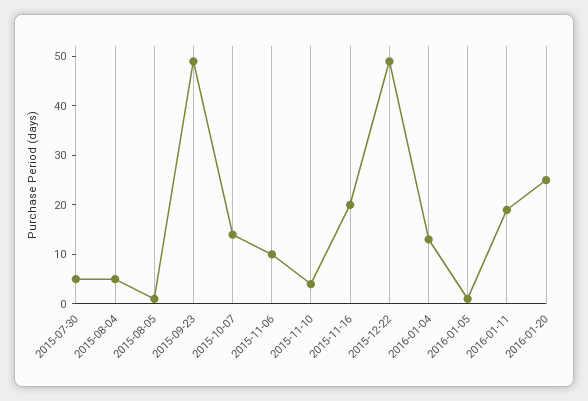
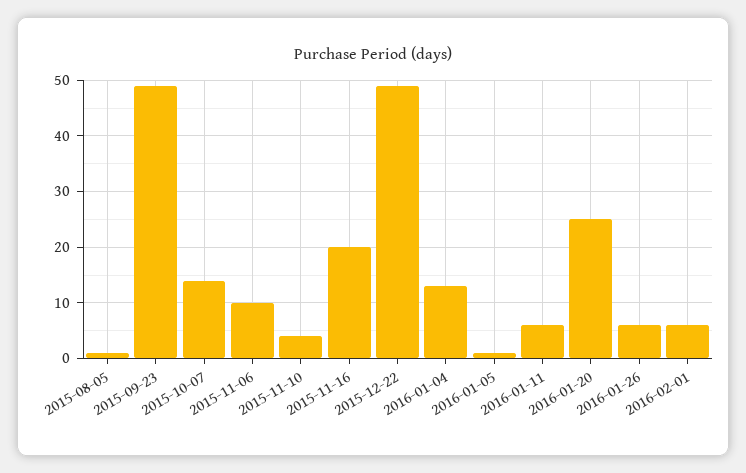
2015-07-30: 5 -> none
2015-08-04: 5 -> none
2016-01-11: 20 -> 5
2016-01-26: none -> 5
2016-02-01: none -> 5

